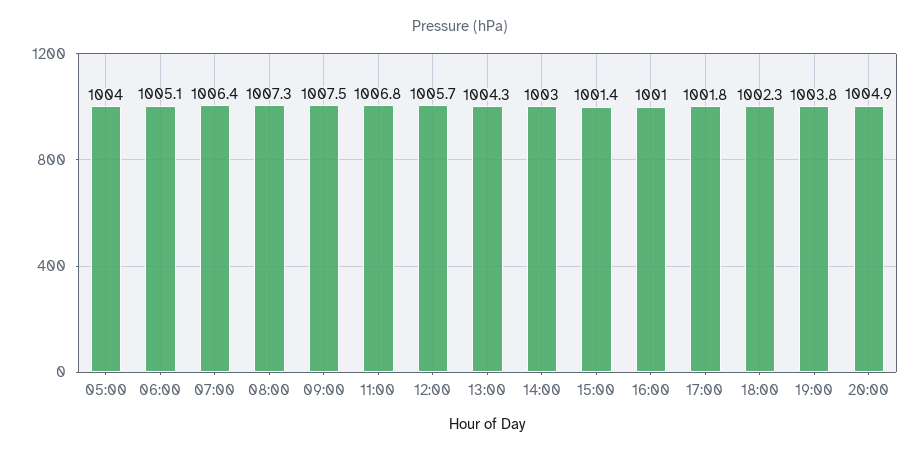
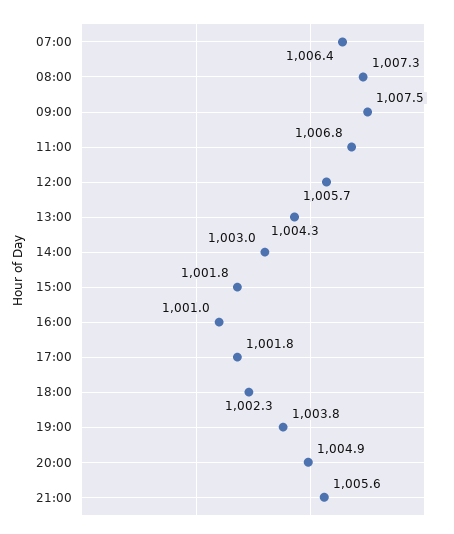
05:00: 1004 -> none
06:00: 1005.1 -> none
15:00: 1001.4 -> 1001.8
21:00: none -> 1005.6

